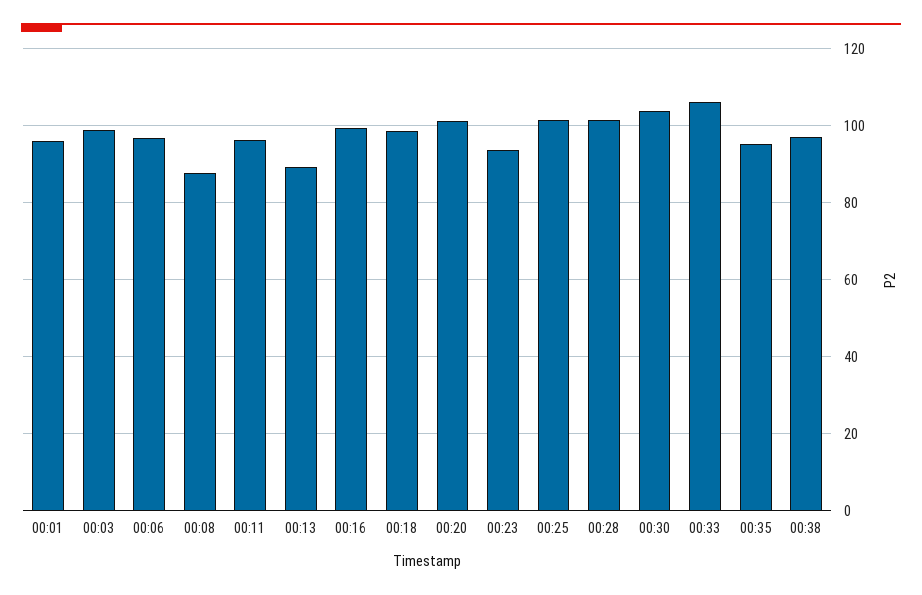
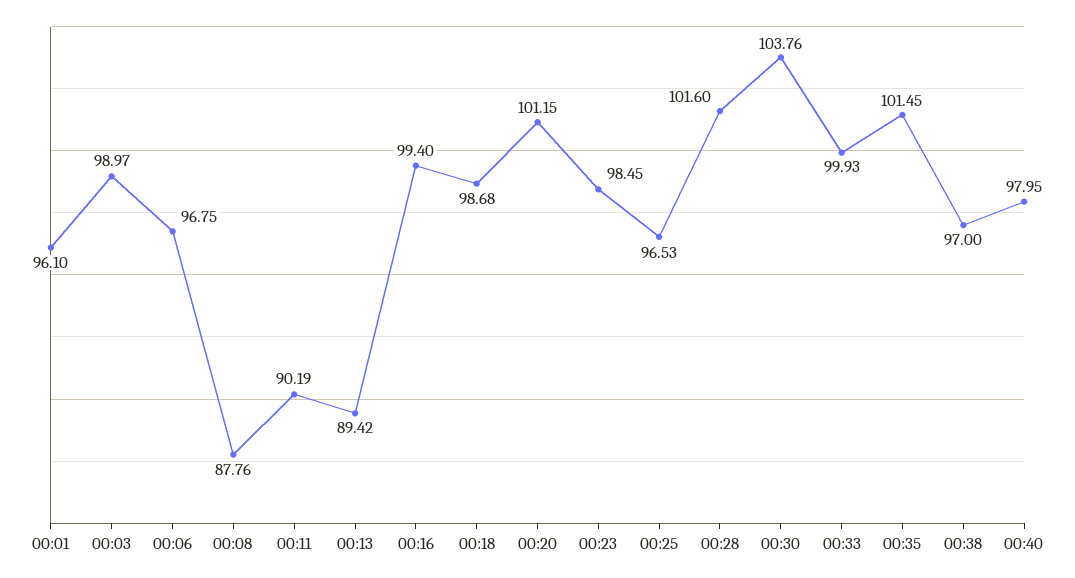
00:11: 96 -> 90.19
00:23: 94 -> 98.45
00:25: 102 -> 96.53
00:33: 106 -> 99.93
00:35: 96 -> 101.45
00:40: none -> 97.95

